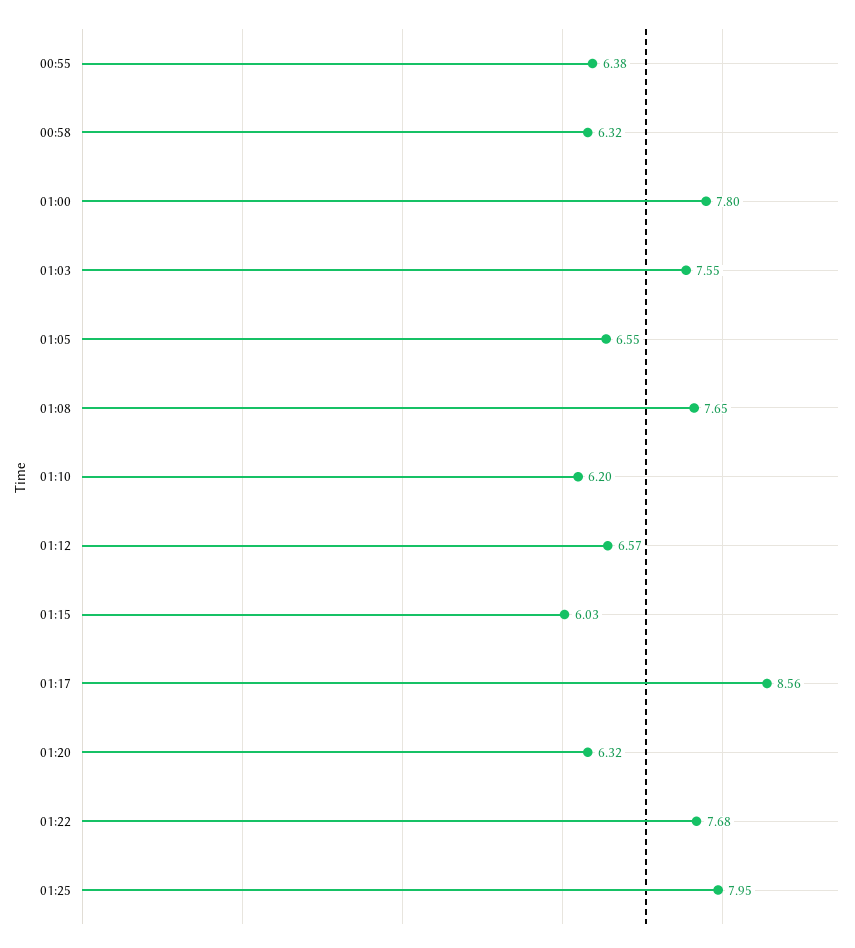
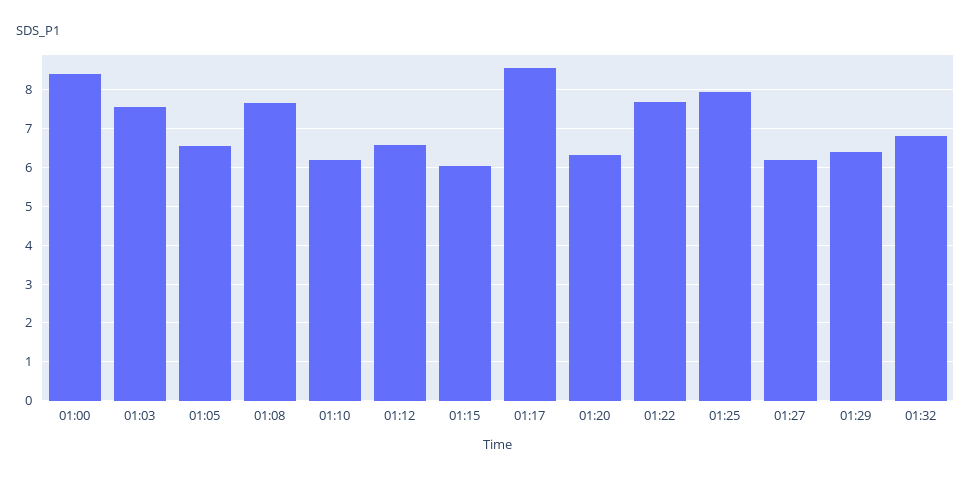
00:55: 6.38 -> none
00:58: 6.32 -> none
01:00: 7.8 -> 8.4
01:27: none -> 6.2
01:29: none -> 6.4
01:32: none -> 6.8

